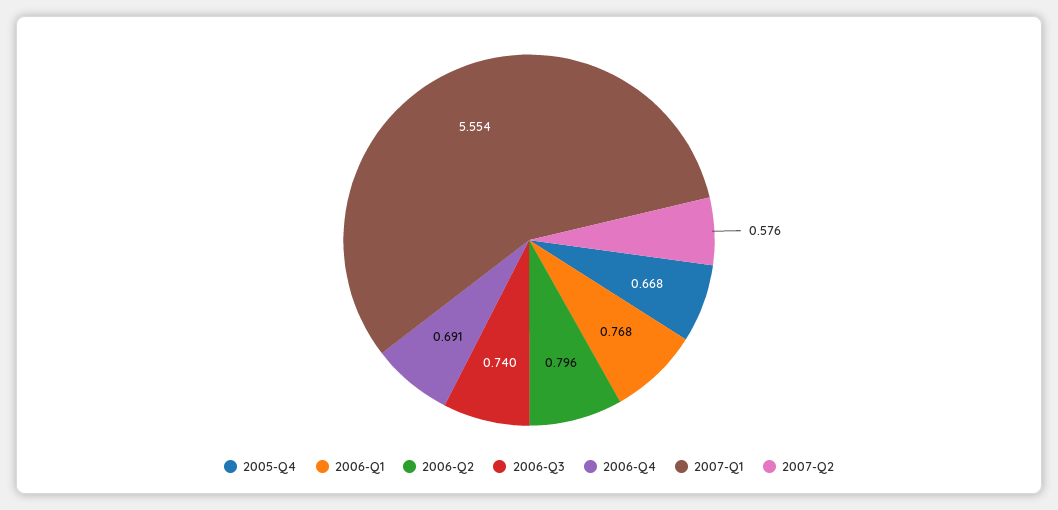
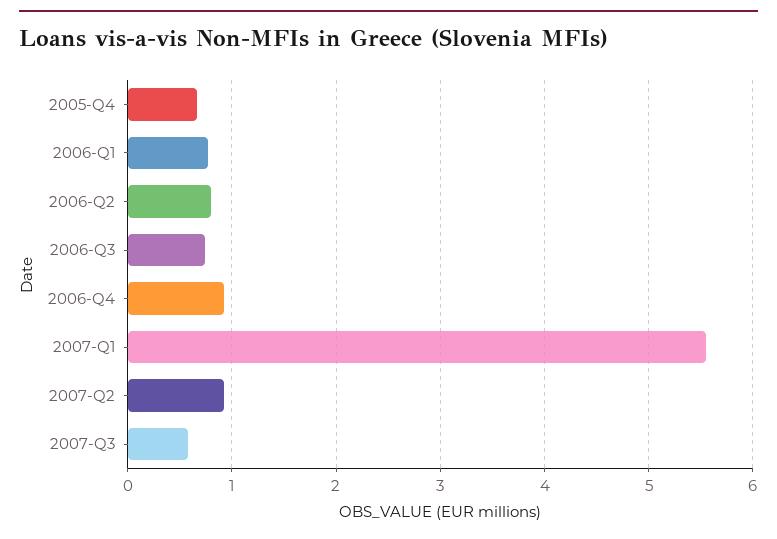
2006-Q4: 0.691 -> 0.9
2007-Q2: 0.576 -> 0.9
2007-Q3: none -> 0.6

